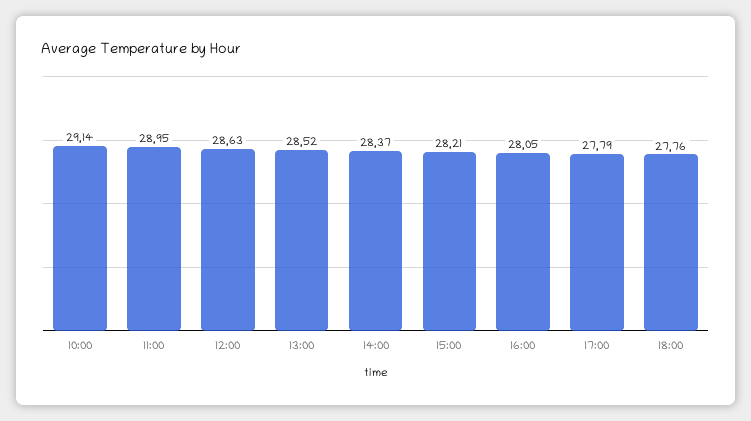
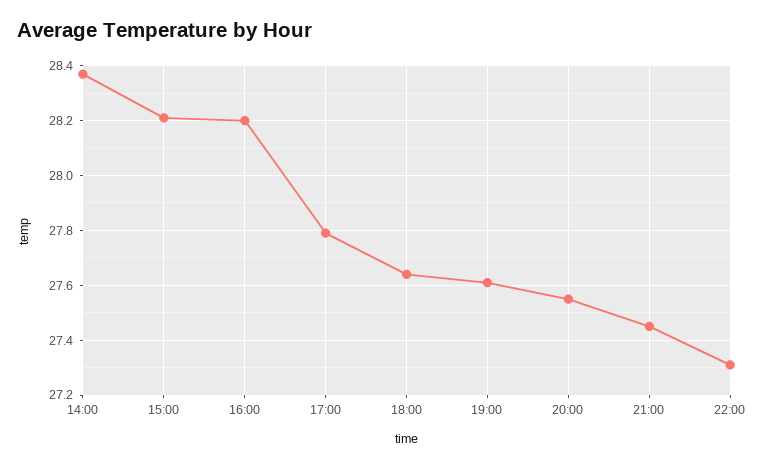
10:00: 29.14 -> none
11:00: 28.95 -> none
12:00: 28.63 -> none
13:00: 28.52 -> none
16:00: 28.05 -> 28.2
18:00: 27.76 -> 27.65
19:00: none -> 27.6
20:00: none -> 27.55
21:00: none -> 27.45
22:00: none -> 27.3

